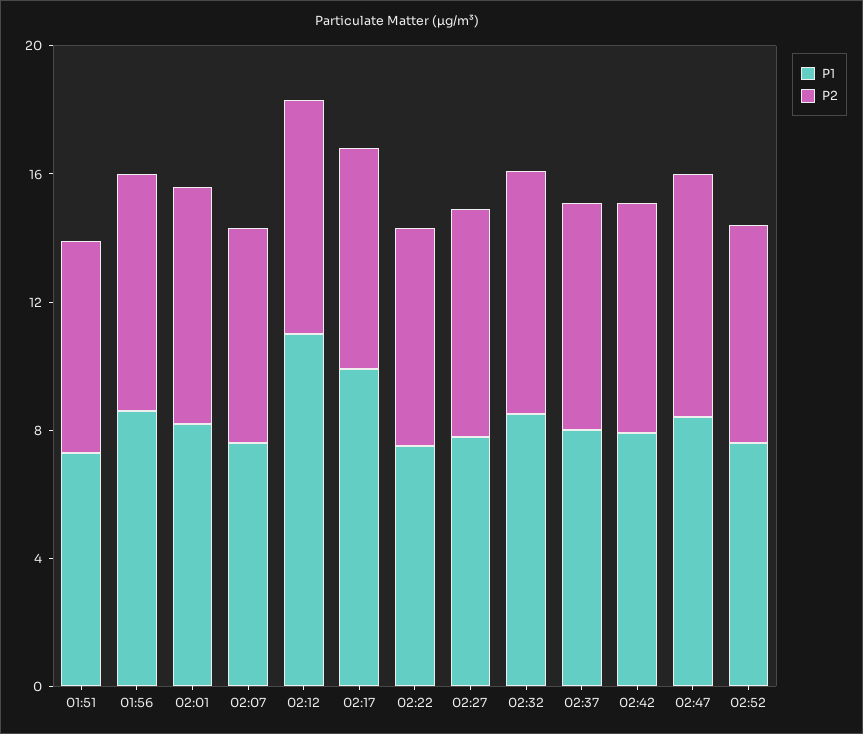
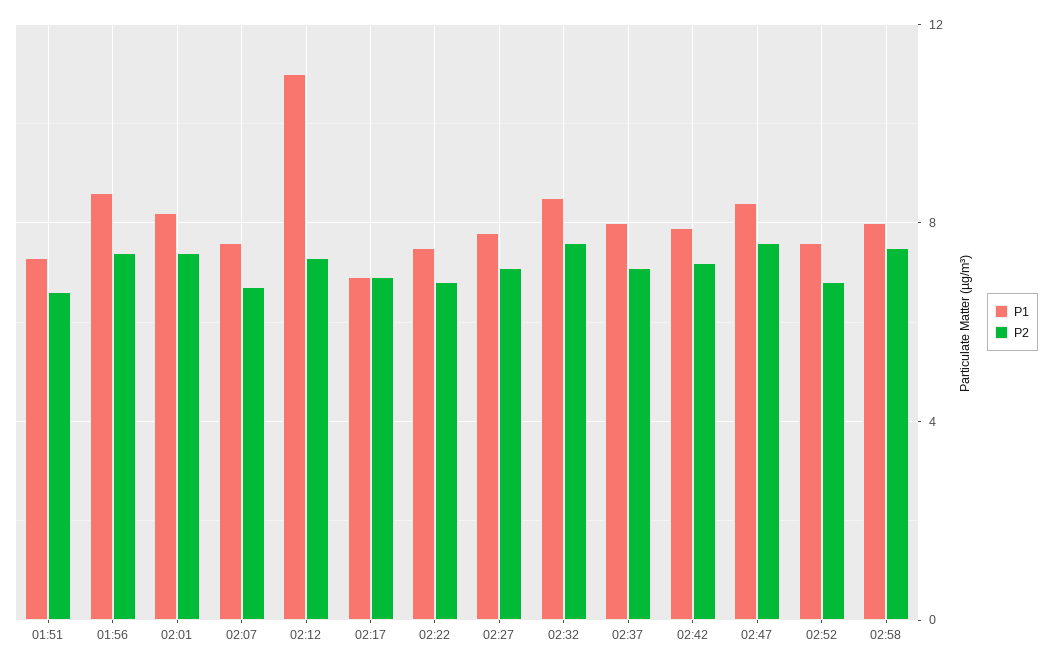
P1, 02:17: 10 -> 7
P1, 02:58: none -> 8
P2, 02:58: none -> 7.5

